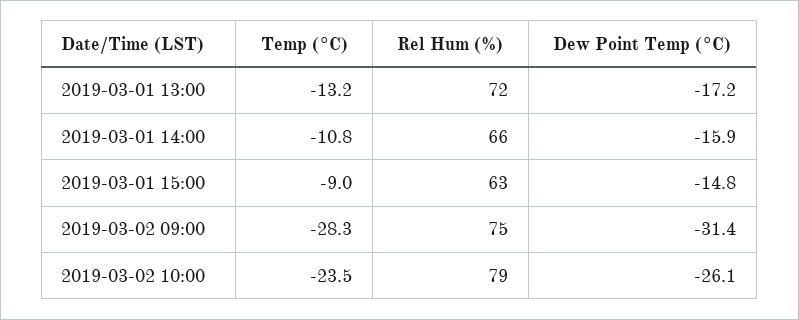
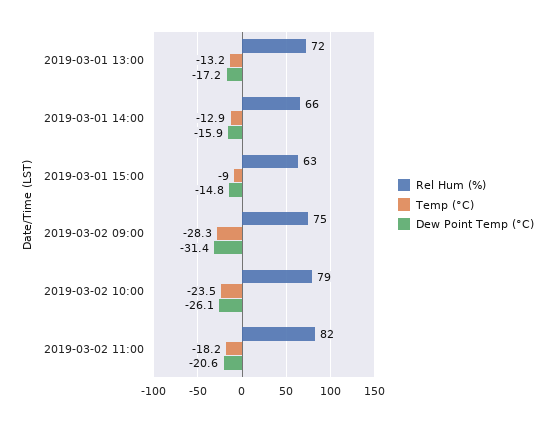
Temp (°C), 2019-03-01 14:00: -10.8 -> -12.9
Rel Hum (%), 2019-03-02 11:00: none -> 82
Temp (°C), 2019-03-02 11:00: none -> -18.2
Dew Point Temp (°C), 2019-03-02 11:00: none -> -20.6

